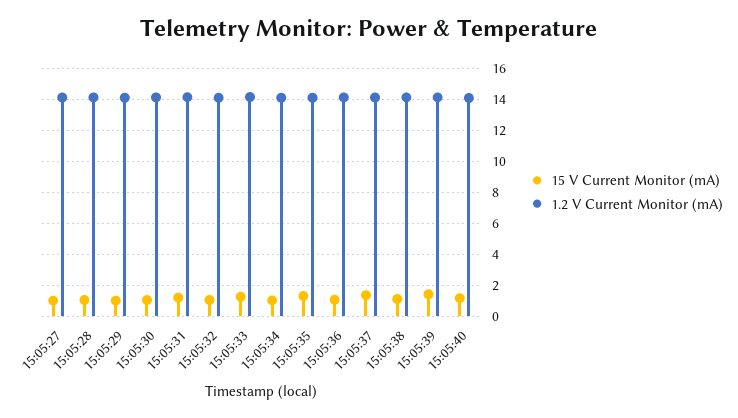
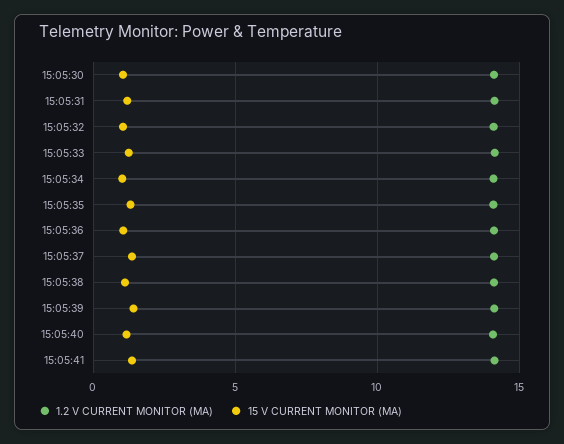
15 V Current Monitor (mA), 15:05:27: 1 -> none
1.2 V Current Monitor (mA), 15:05:27: 14 -> none
15 V Current Monitor (mA), 15:05:28: 1 -> none
1.2 V Current Monitor (mA), 15:05:28: 14 -> none
15 V Current Monitor (mA), 15:05:29: 1 -> none
1.2 V Current Monitor (mA), 15:05:29: 14 -> none
1.2 V Current Monitor (mA), 15:05:41: none -> 14
15 V Current Monitor (mA), 15:05:41: none -> 1.5

